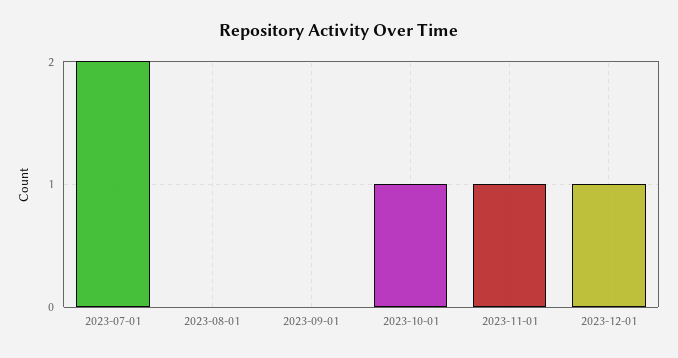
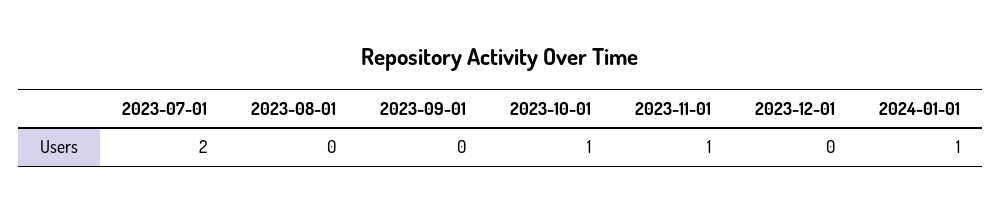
2023-12-01: 1 -> 0
2024-01-01: none -> 1

